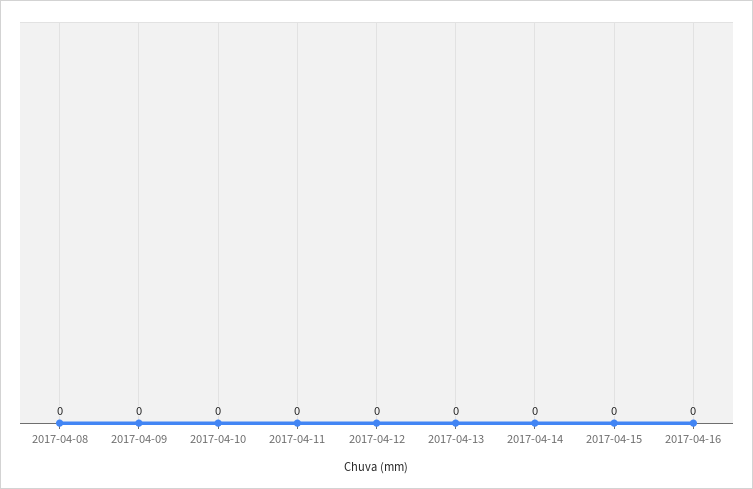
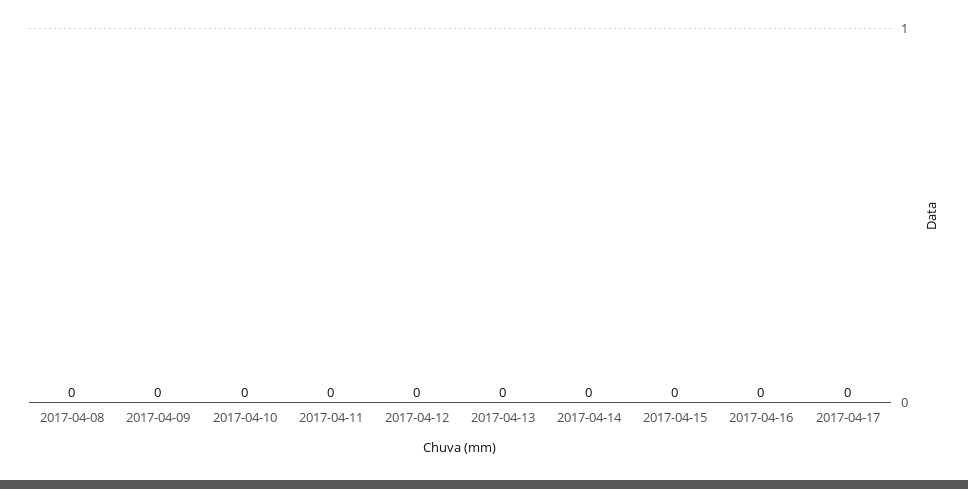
2017-04-17: none -> 0

